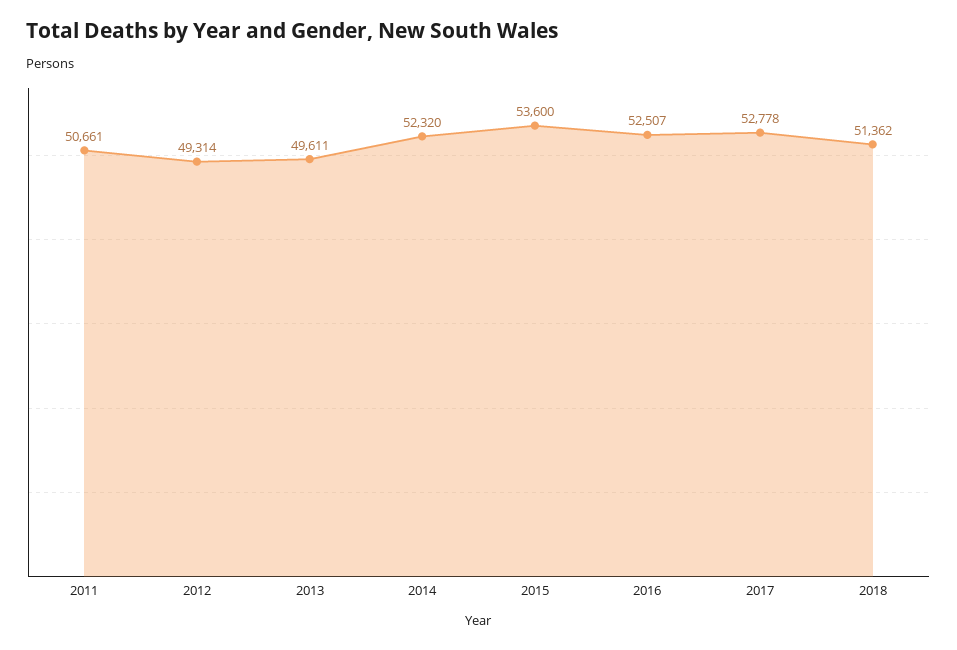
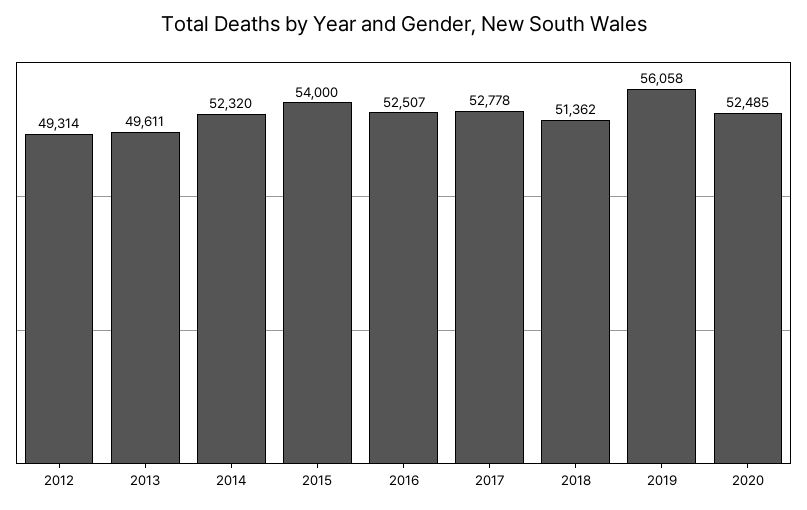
2011: 50661 -> none
2015: 53600 -> 54000
2019: none -> 56058
2020: none -> 52485

